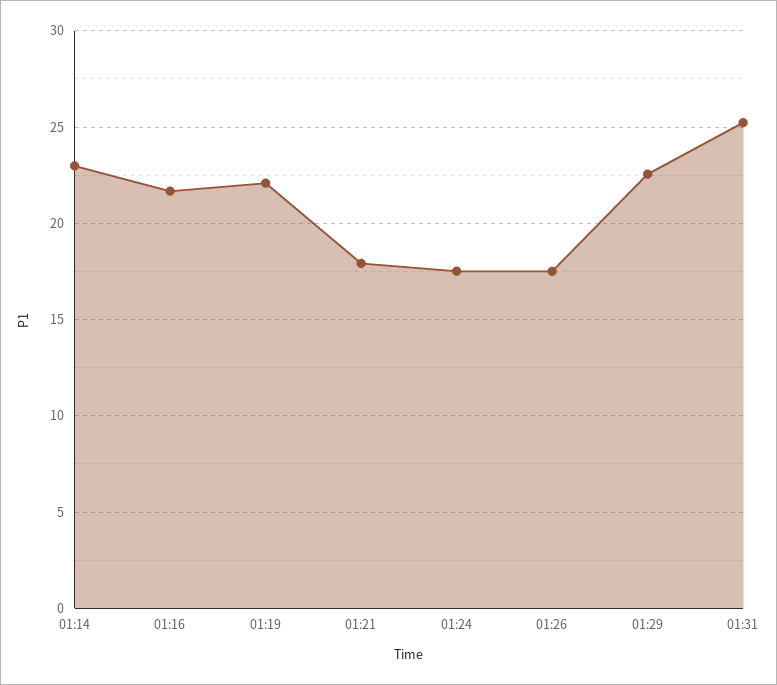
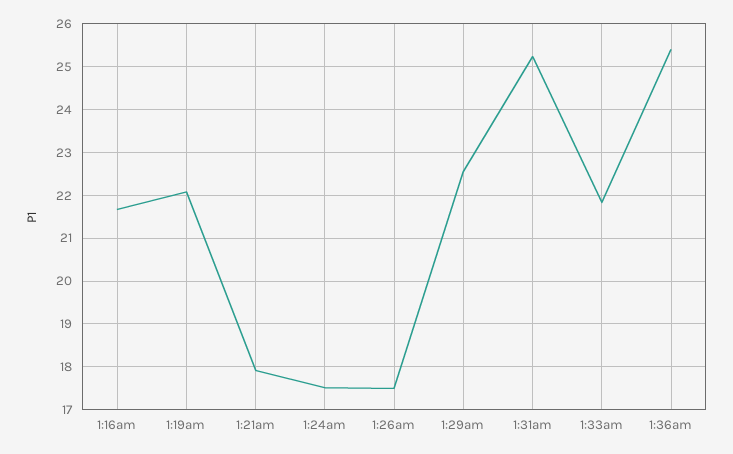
01:14: 23 -> none
1:33am: none -> 21.8
1:36am: none -> 25.4

